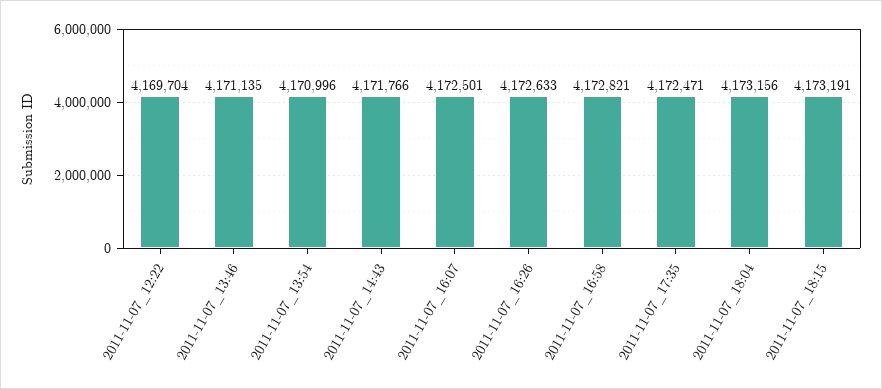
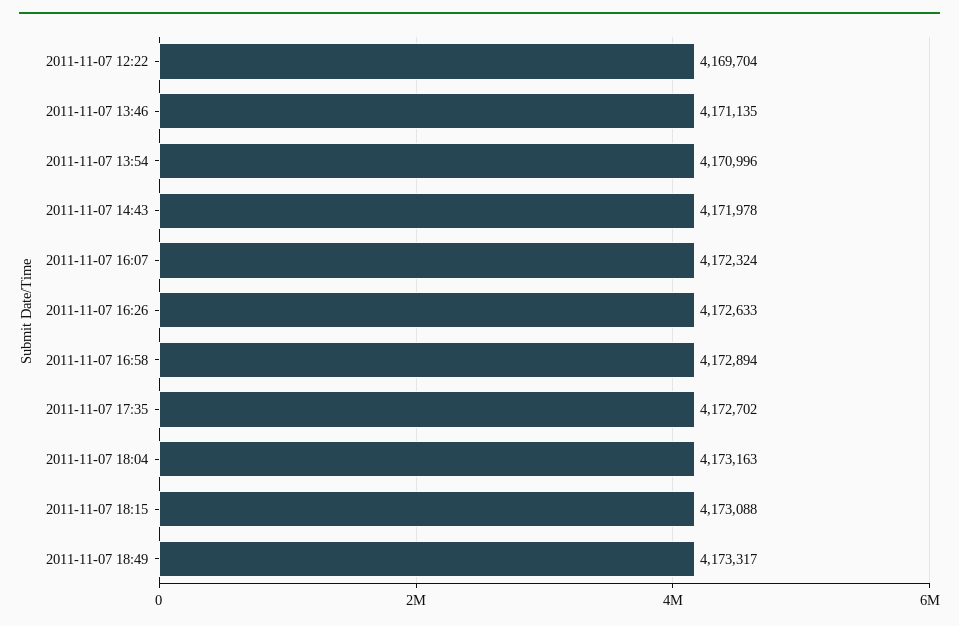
2011-11-07_14:43: 4171766 -> 4171978
2011-11-07_16:07: 4172501 -> 4172324
2011-11-07_16:58: 4172821 -> 4172894
2011-11-07_17:35: 4172471 -> 4172702
2011-11-07_18:04: 4173156 -> 4173163
2011-11-07_18:15: 4173191 -> 4173088
2011-11-07 18:49: none -> 4173317

